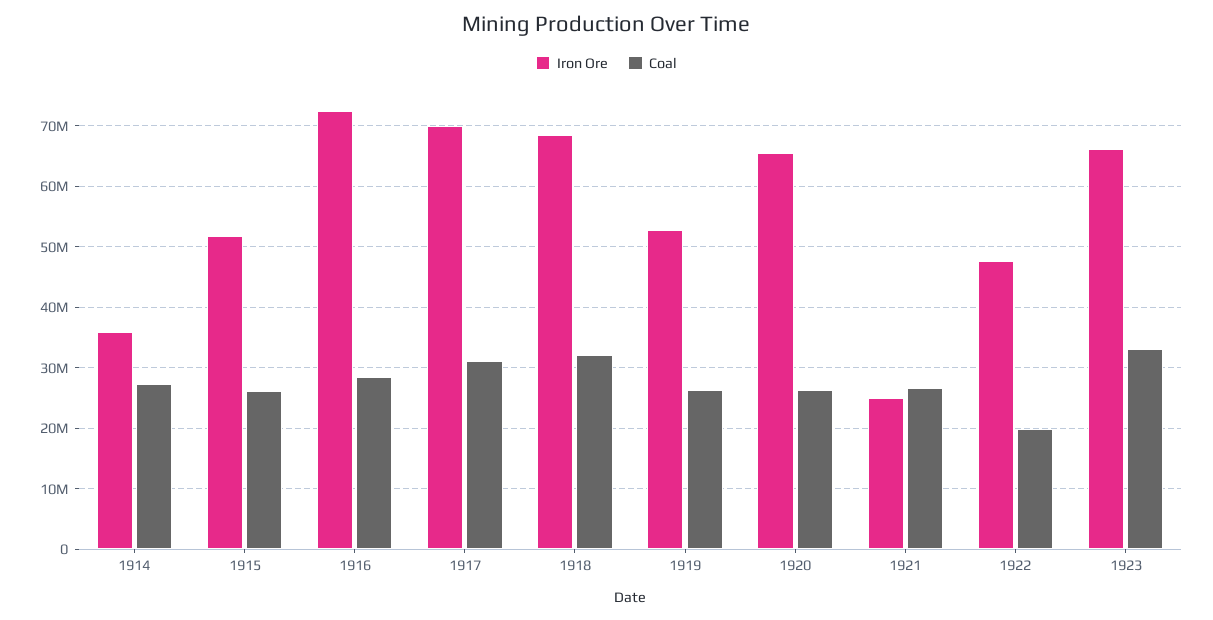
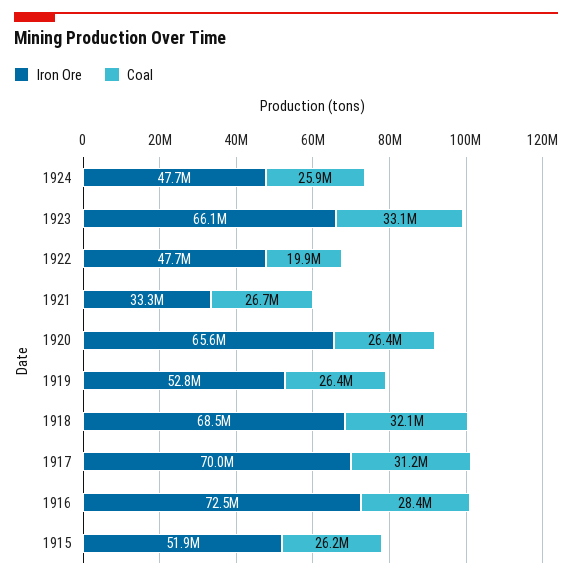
Iron Ore, 1914: 36000000 -> none
Coal, 1914: 27000000 -> none
Iron Ore, 1921: 25000000 -> 33300000
Iron Ore, 1924: none -> 47700000
Coal, 1924: none -> 25900000

